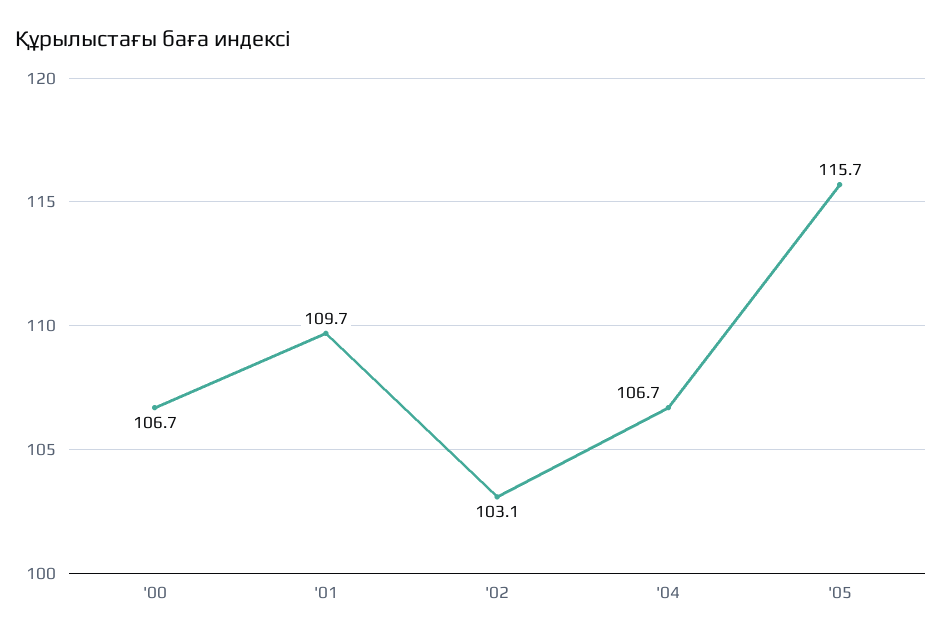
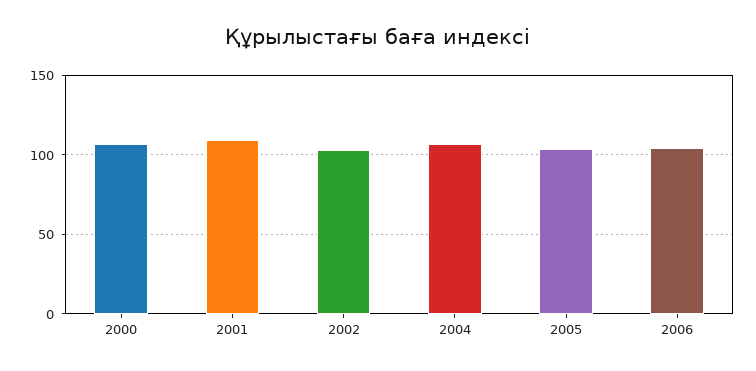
'05: 115.7 -> 105
2006: none -> 105

